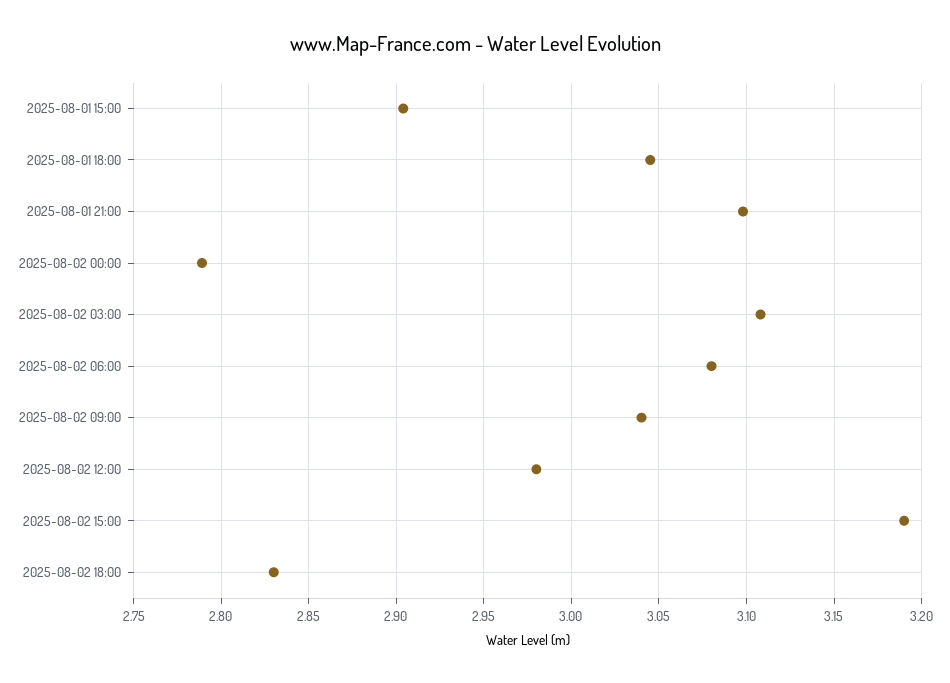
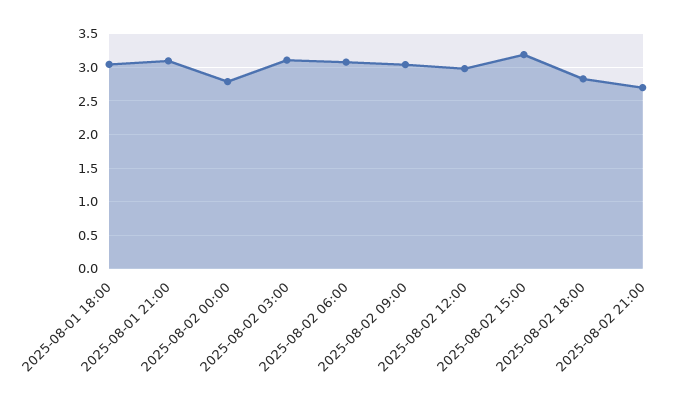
2025-08-01 15:00: 2.905 -> none
2025-08-02 21:00: none -> 2.7

